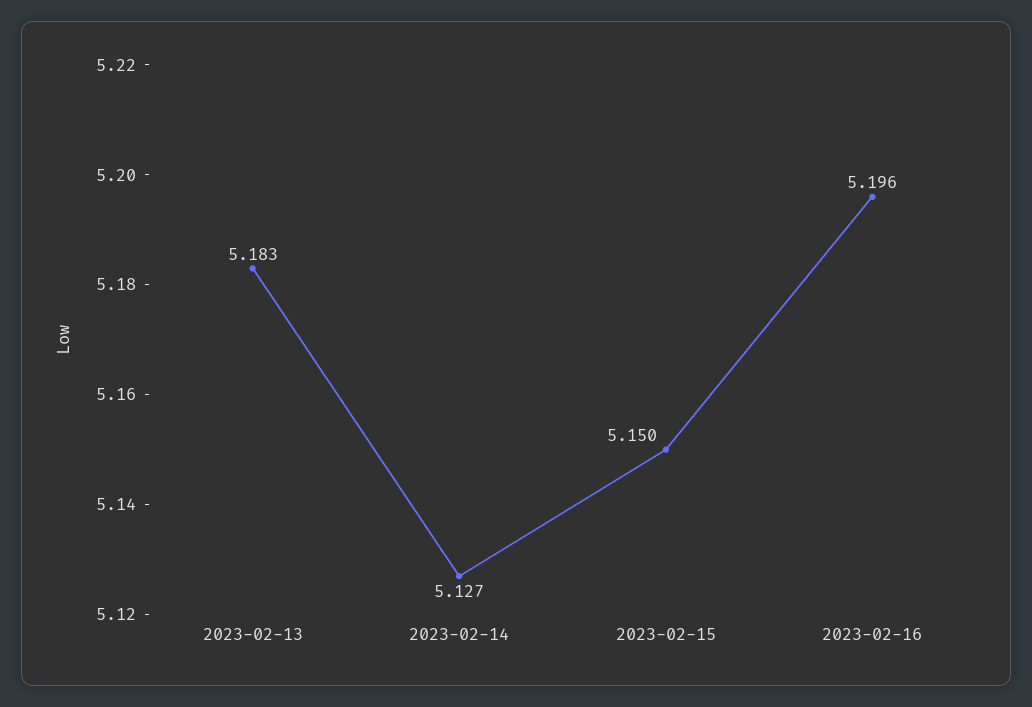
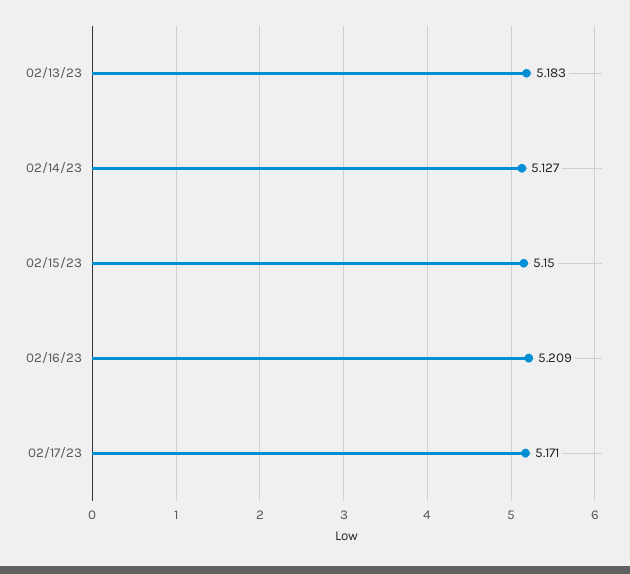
2023-02-16: 5.196 -> 5.209
02/17/23: none -> 5.171

